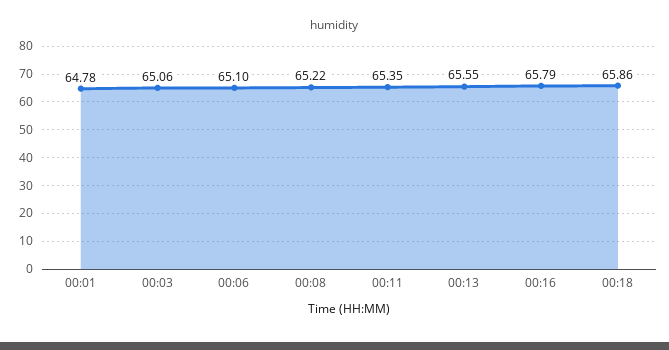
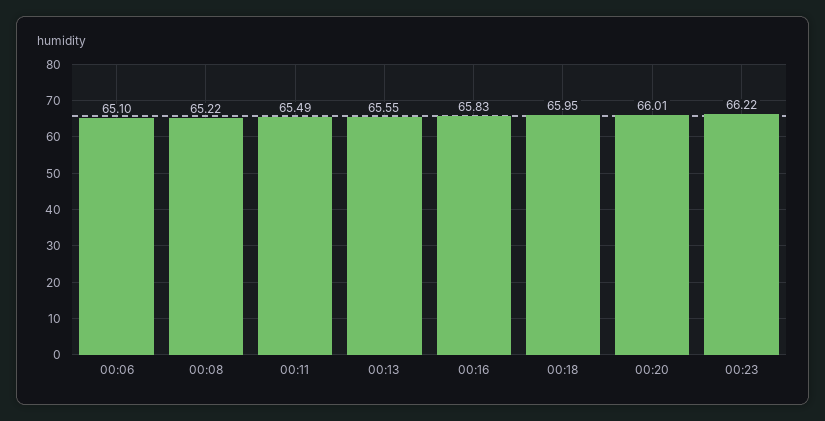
00:01: 64.78 -> none
00:03: 65.06 -> none
00:11: 65.35 -> 65.49
00:16: 65.79 -> 65.83
00:18: 65.86 -> 65.95
00:20: none -> 66.01
00:23: none -> 66.22

